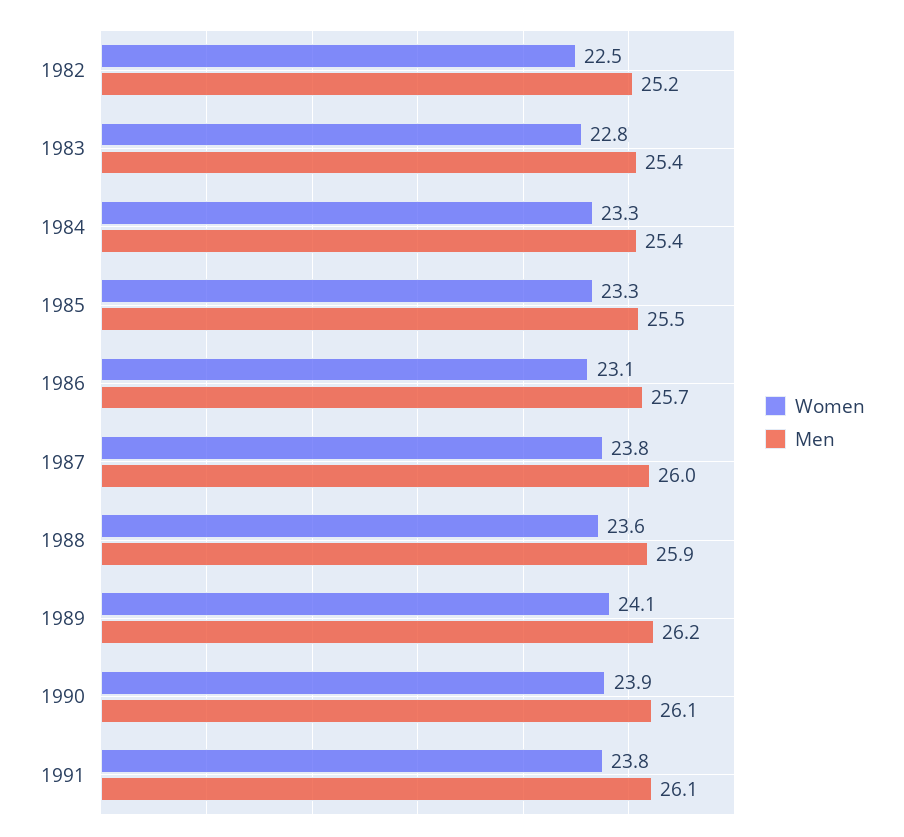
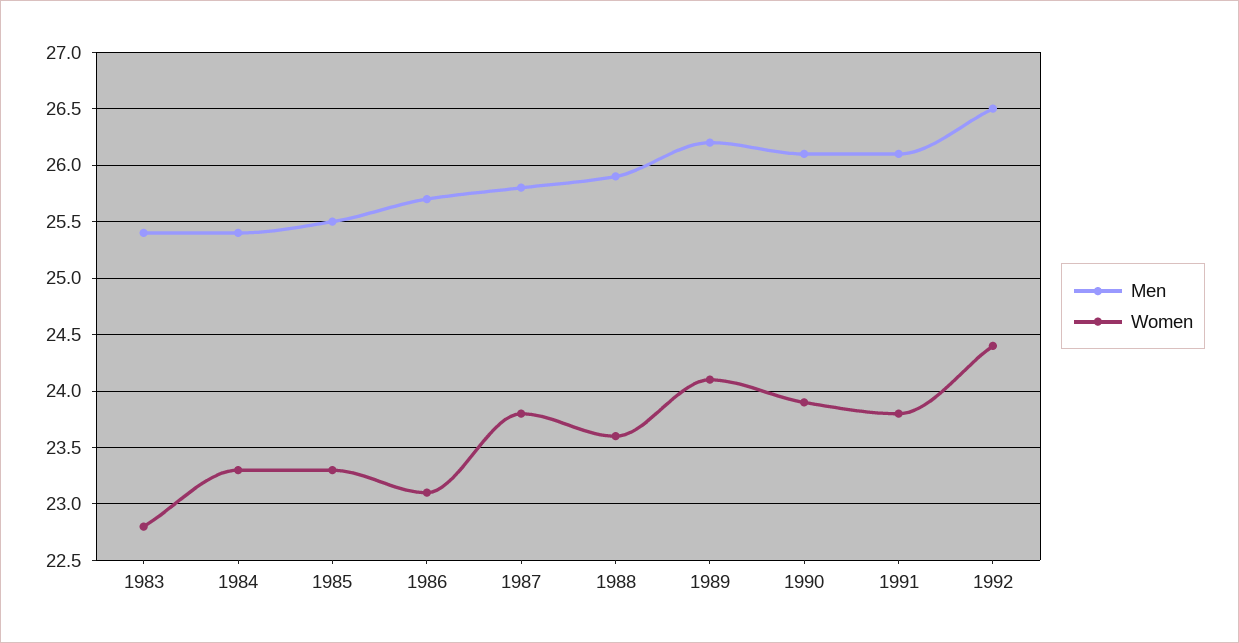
Women, 1982: 22.5 -> none
Men, 1982: 25.2 -> none
Men, 1987: 26 -> 25.8
Men, 1992: none -> 26.5
Women, 1992: none -> 24.4

